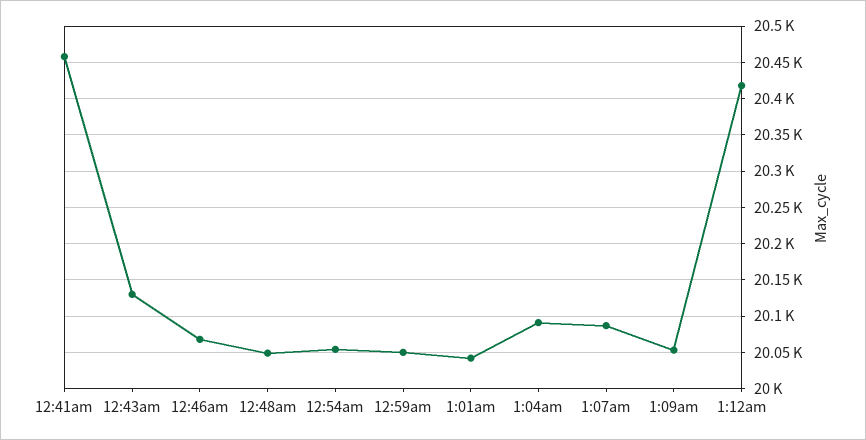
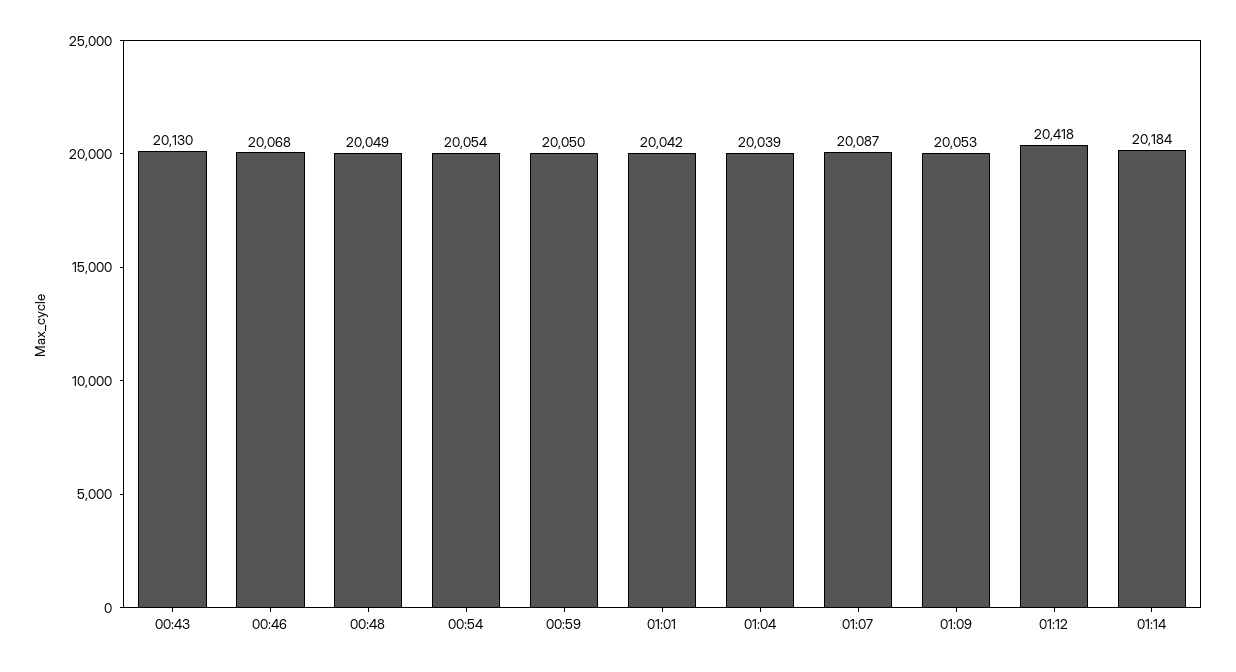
12:41am: 20460 -> none
1:04am: 20090 -> 20039
01:14: none -> 20184

